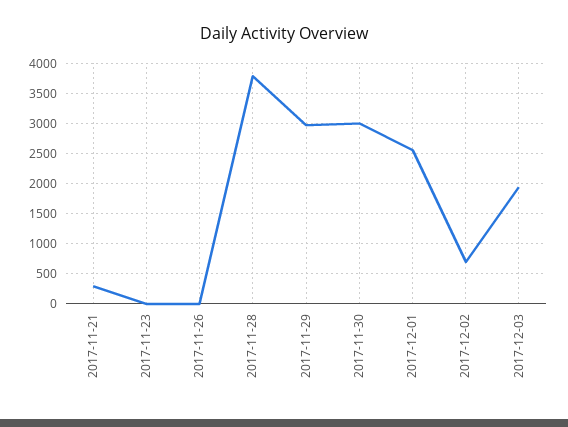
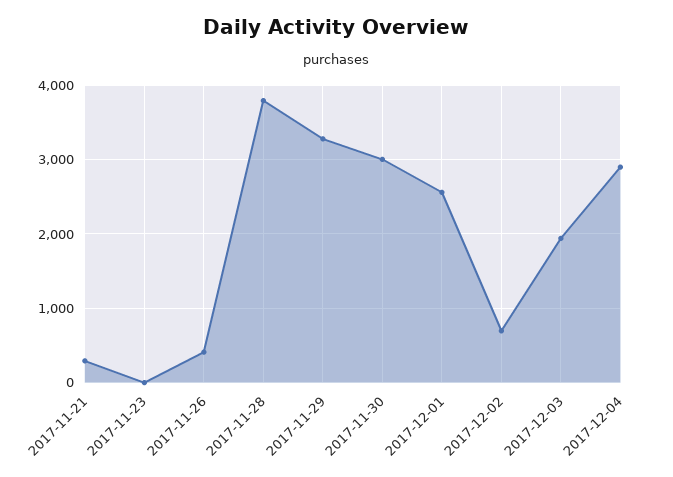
2017-11-26: 0 -> 400
2017-11-29: 3000 -> 3300
2017-12-04: none -> 2900

